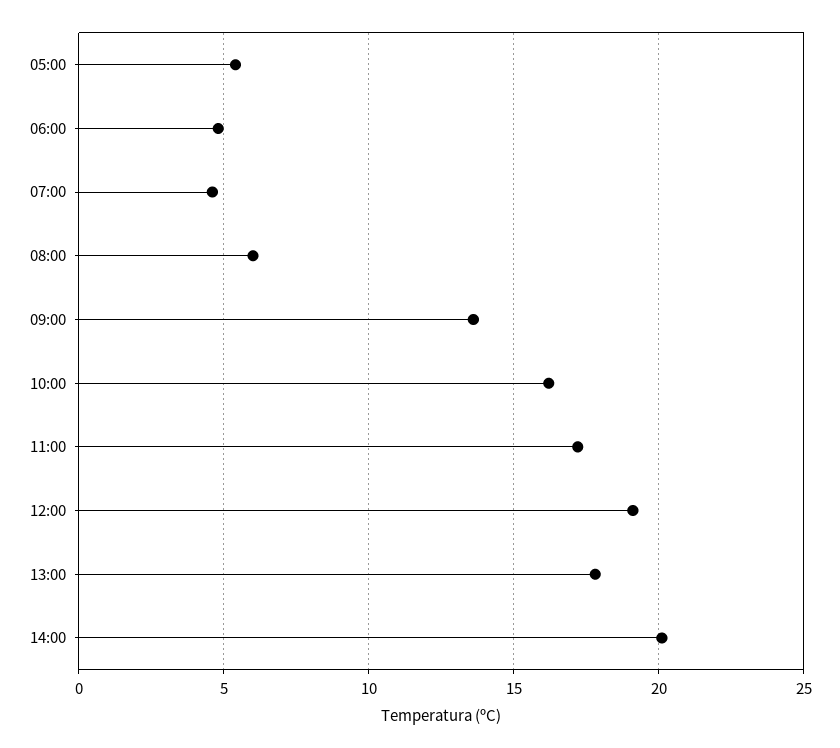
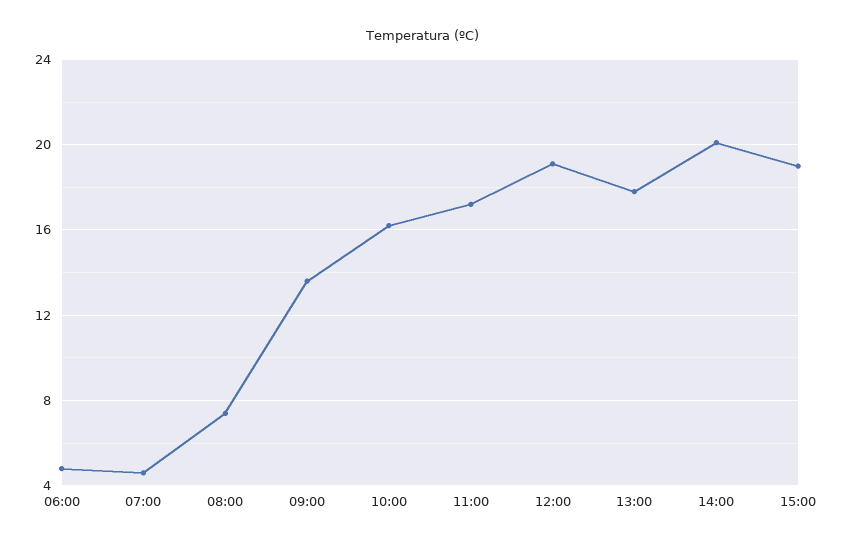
05:00: 5.5 -> none
08:00: 6 -> 7.5
15:00: none -> 19

